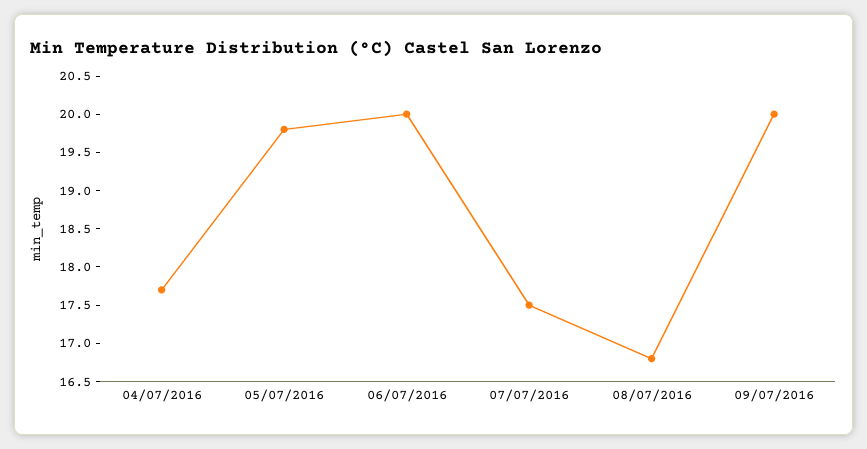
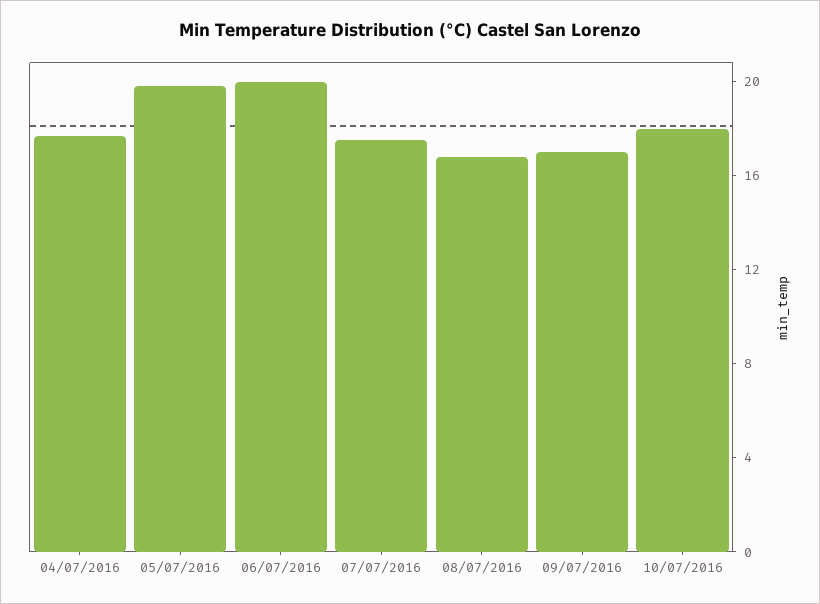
09/07/2016: 20 -> 17
10/07/2016: none -> 18

